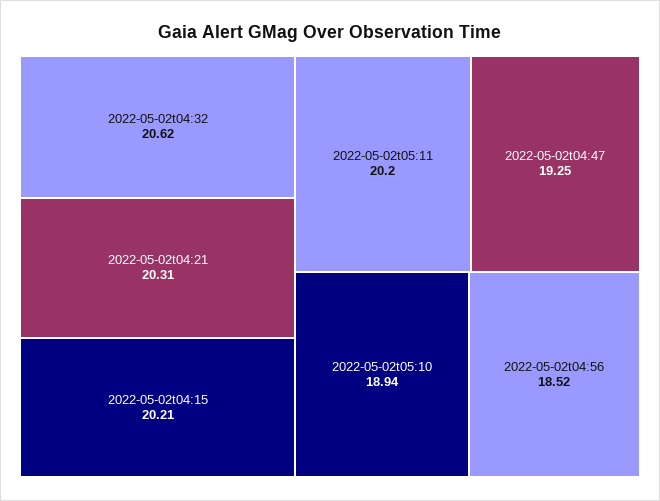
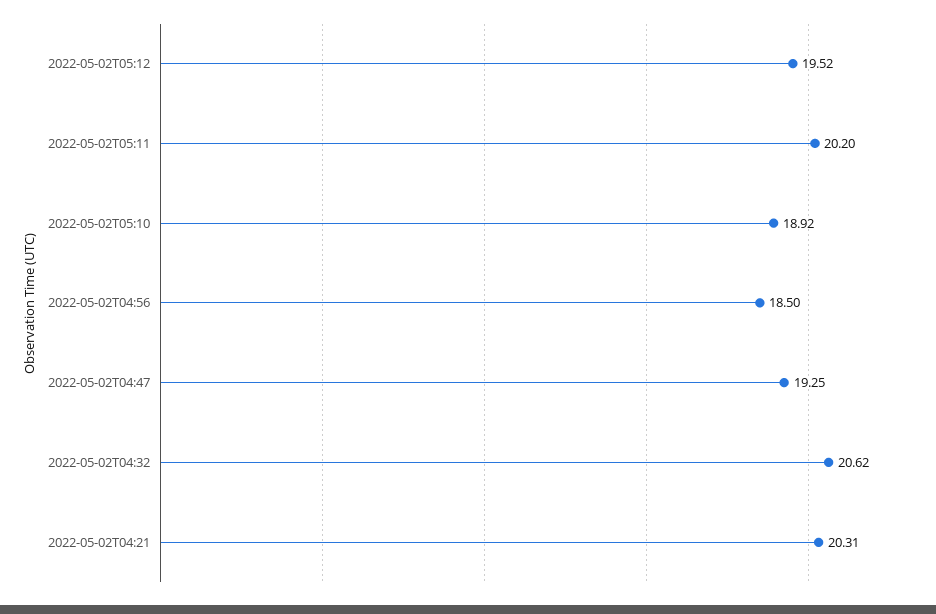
2022-05-02t04:15: 20.21 -> none
2022-05-02t05:10: 18.94 -> 18.92
2022-05-02t04:56: 18.52 -> 18.5
2022-05-02T05:12: none -> 19.52

